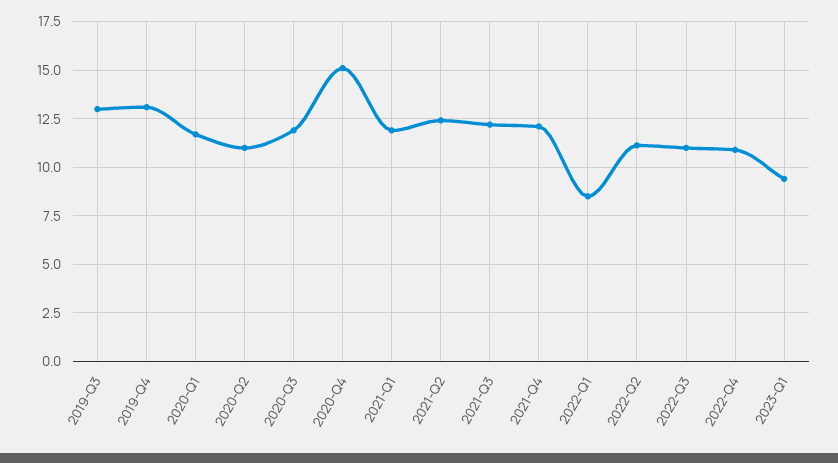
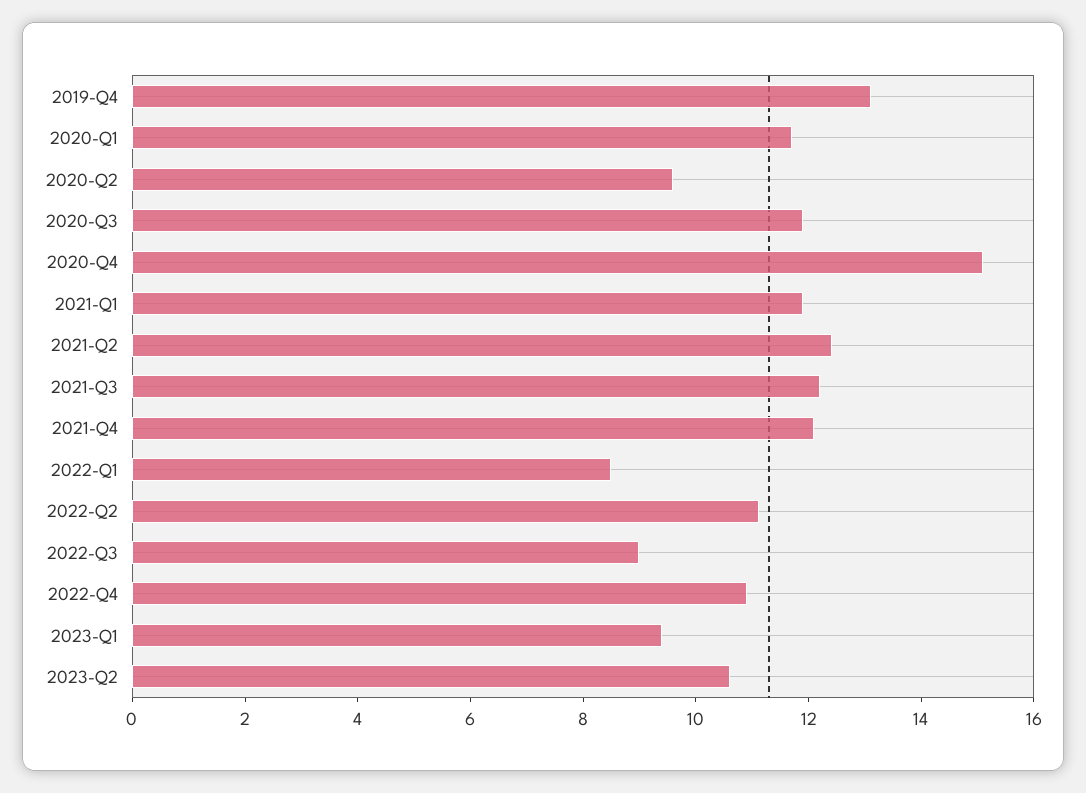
2019-Q3: 13 -> none
2020-Q2: 11 -> 9.5
2022-Q3: 11 -> 9
2023-Q2: none -> 10.5

